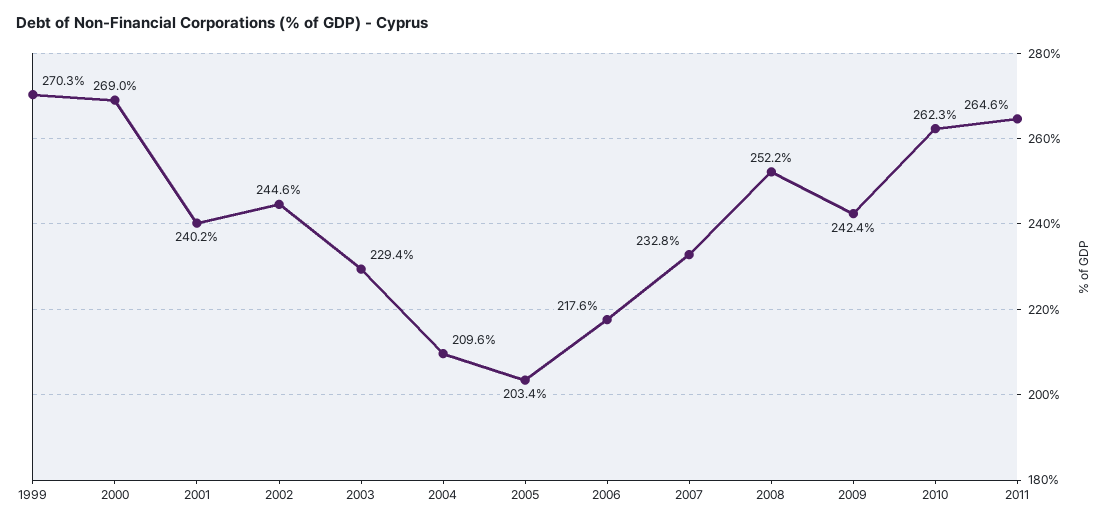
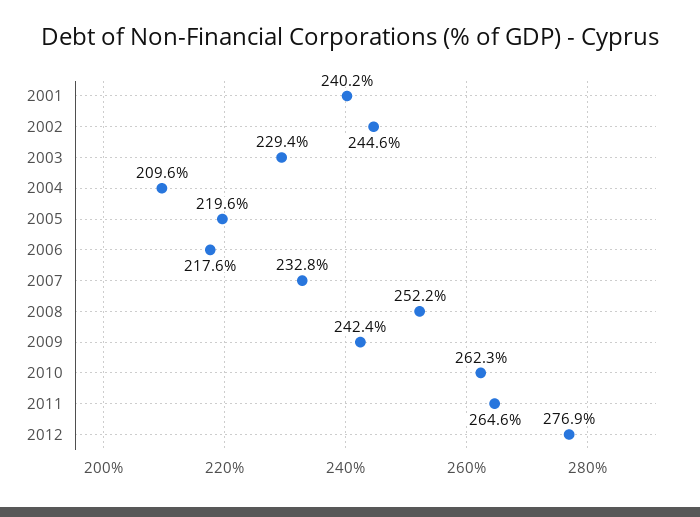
1999: 270.3 -> none
2000: 269 -> none
2005: 203.4 -> 219.6
2012: none -> 276.9

